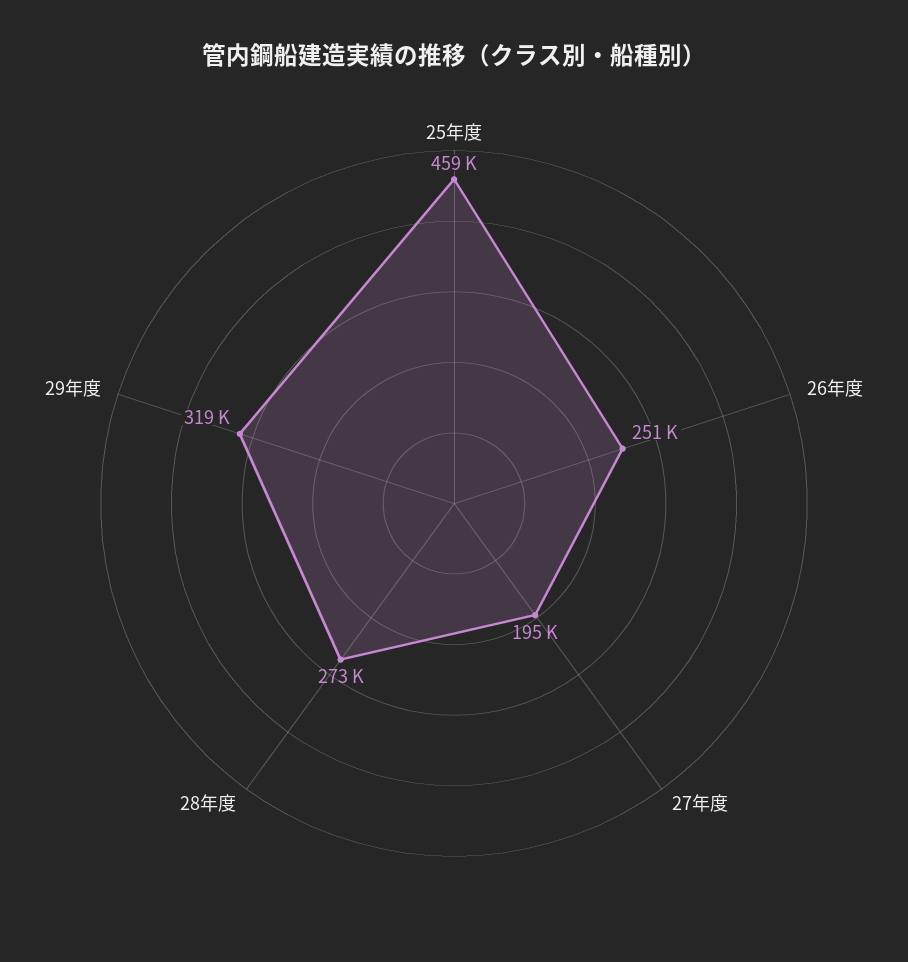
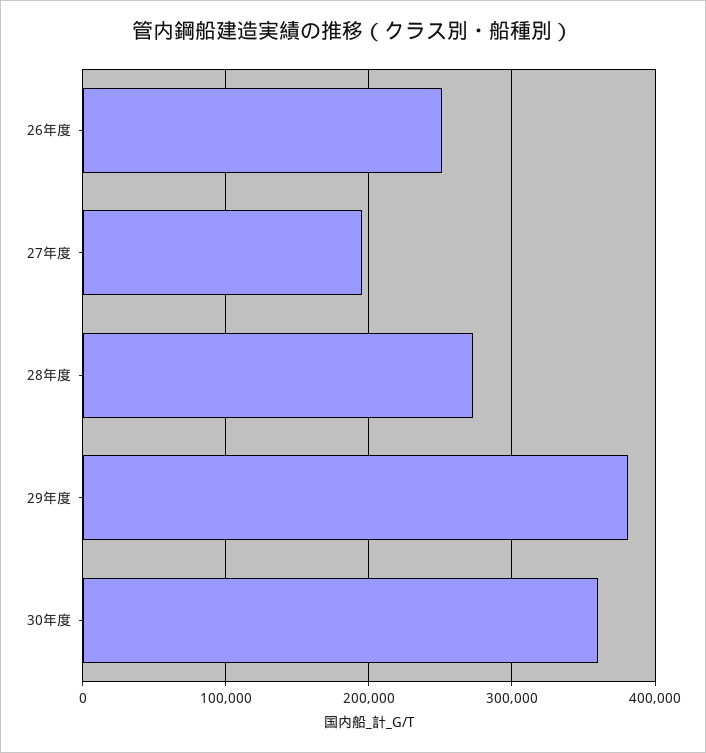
25年度: 459000 -> none
29年度: 319000 -> 380000
30年度: none -> 360000

